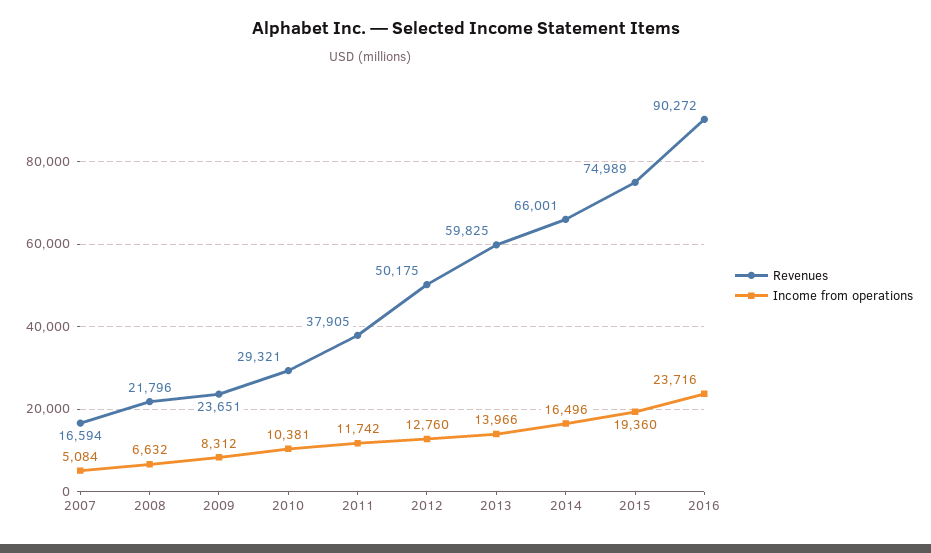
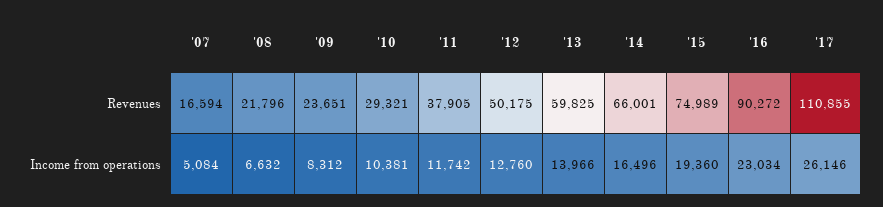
Income from operations, 2016: 23716 -> 23034
Revenues, '17: none -> 110855
Income from operations, '17: none -> 26146

